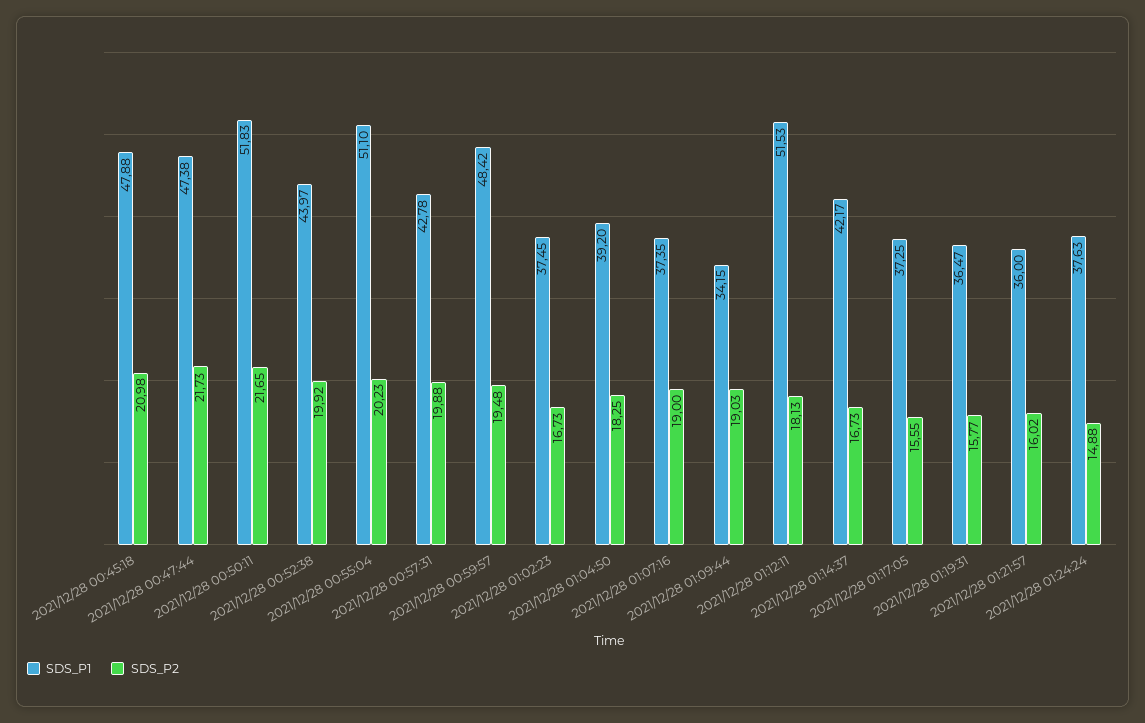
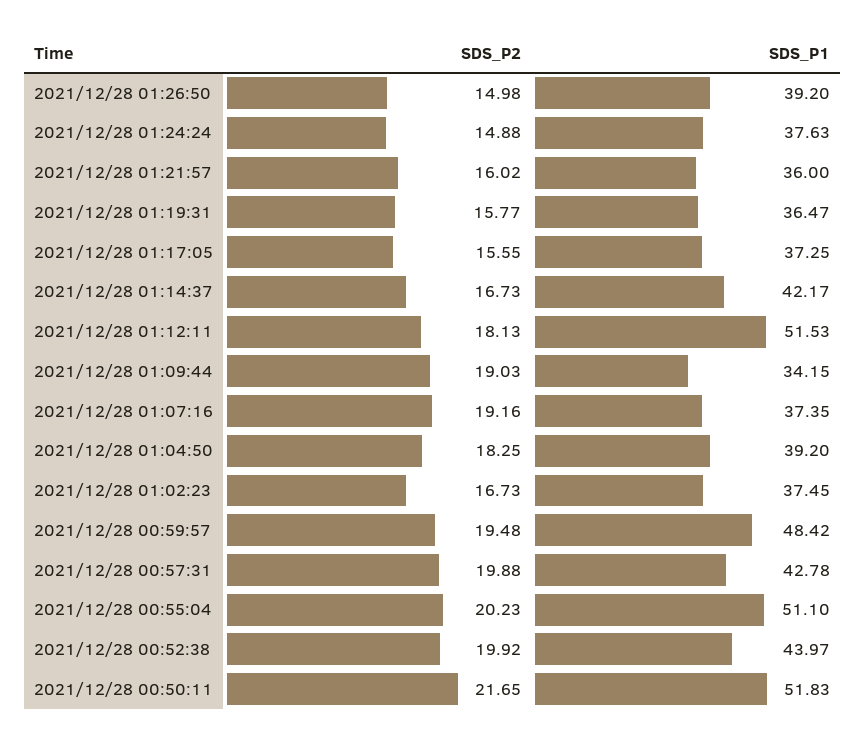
SDS_P1, 2021/12/28 00:45:18: 47.88 -> none
SDS_P2, 2021/12/28 00:45:18: 20.98 -> none
SDS_P1, 2021/12/28 00:47:44: 47.38 -> none
SDS_P2, 2021/12/28 00:47:44: 21.73 -> none
SDS_P2, 2021/12/28 01:07:16: 19 -> 19.16
SDS_P2, 2021/12/28 01:26:50: none -> 14.98
SDS_P1, 2021/12/28 01:26:50: none -> 39.2

